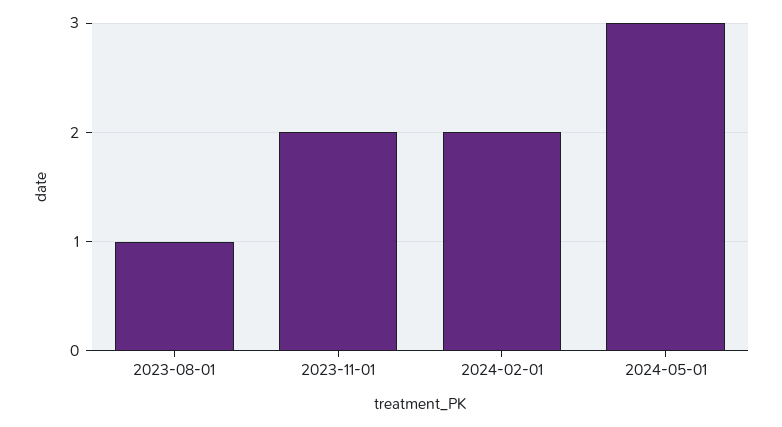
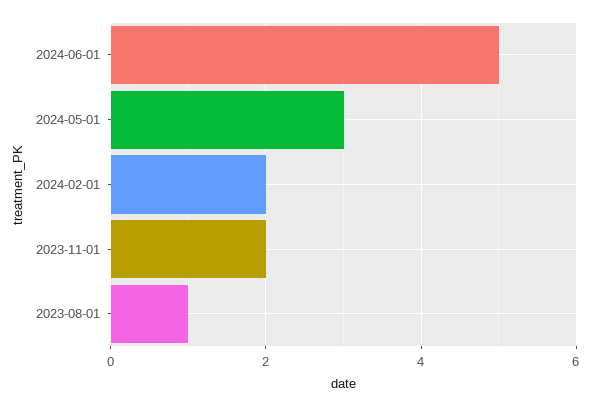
2024-06-01: none -> 5

